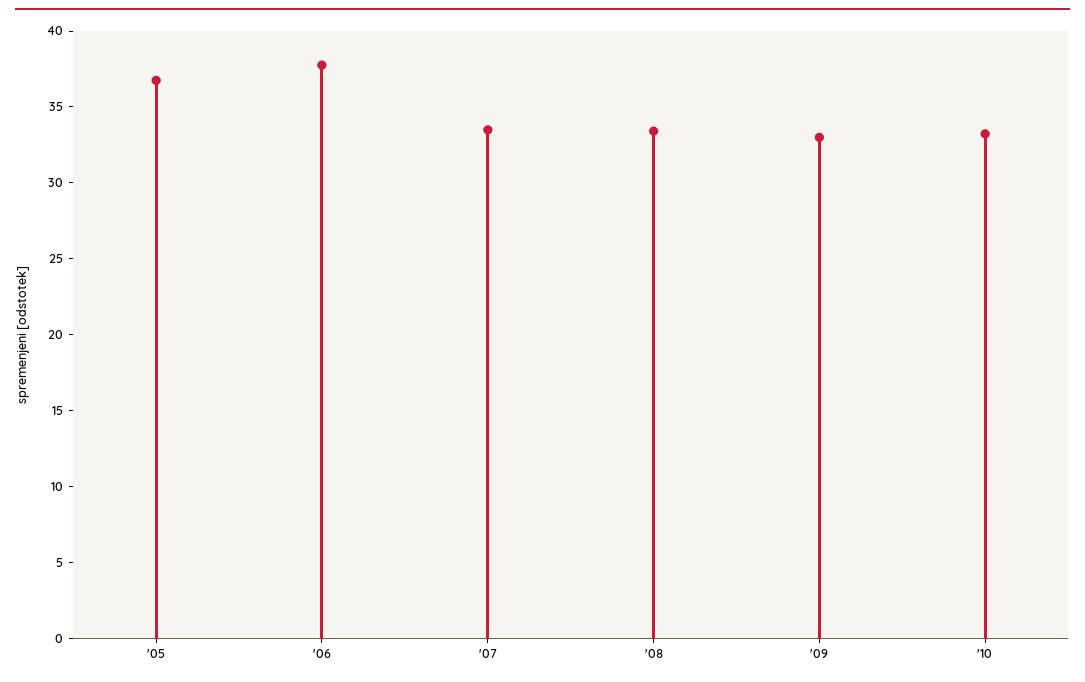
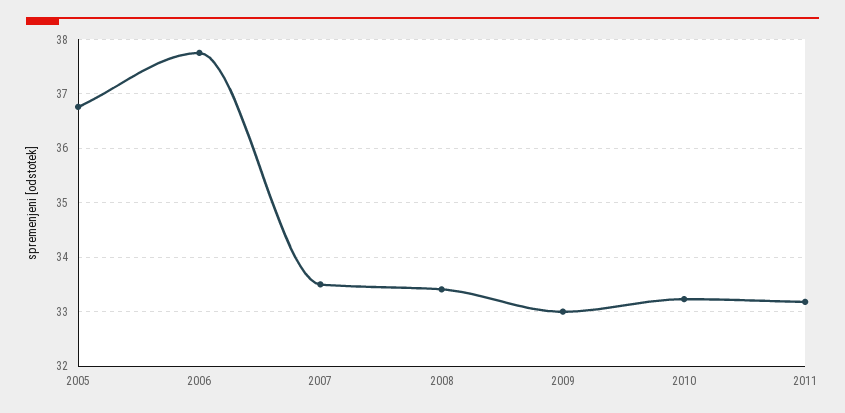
2011: none -> 33.2

